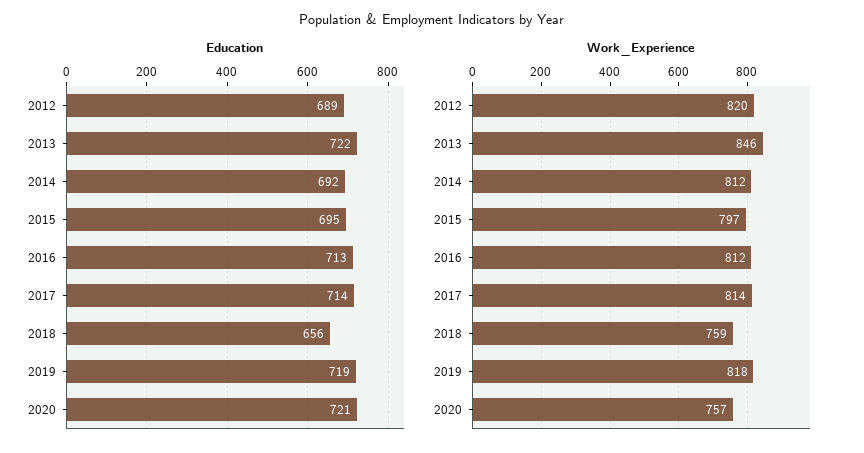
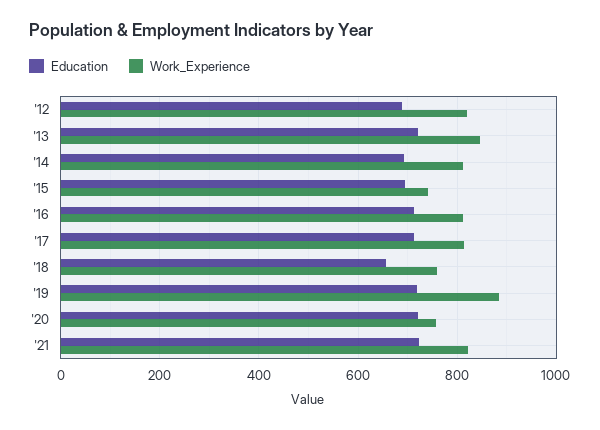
Work_Experience, 2015: 797 -> 740
Work_Experience, 2019: 818 -> 880
Education, '21: none -> 720
Work_Experience, '21: none -> 820

